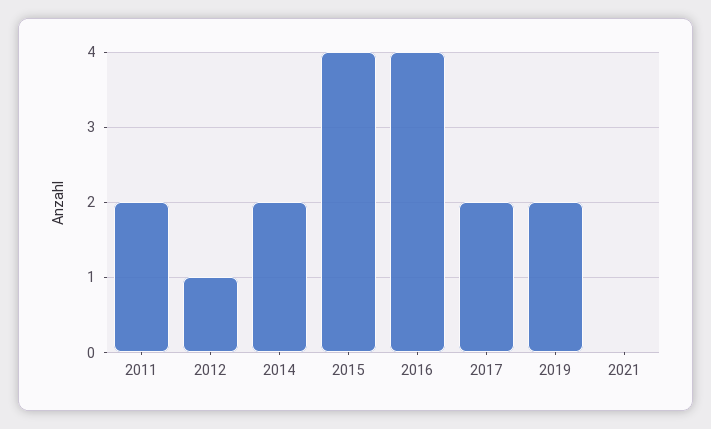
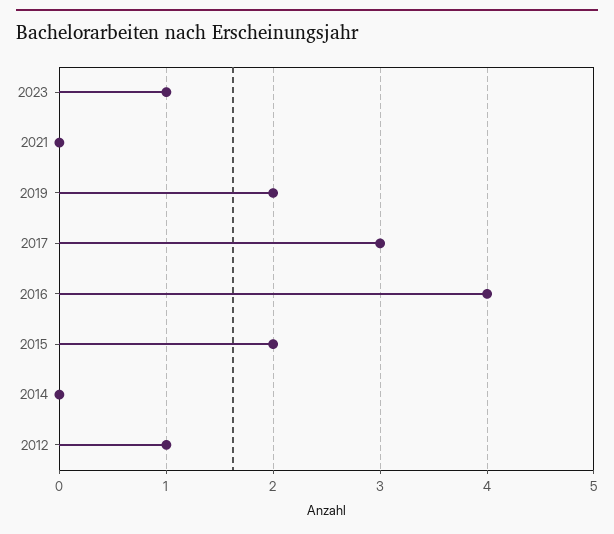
2011: 2 -> none
2014: 2 -> 0
2015: 4 -> 2
2017: 2 -> 3
2023: none -> 1

